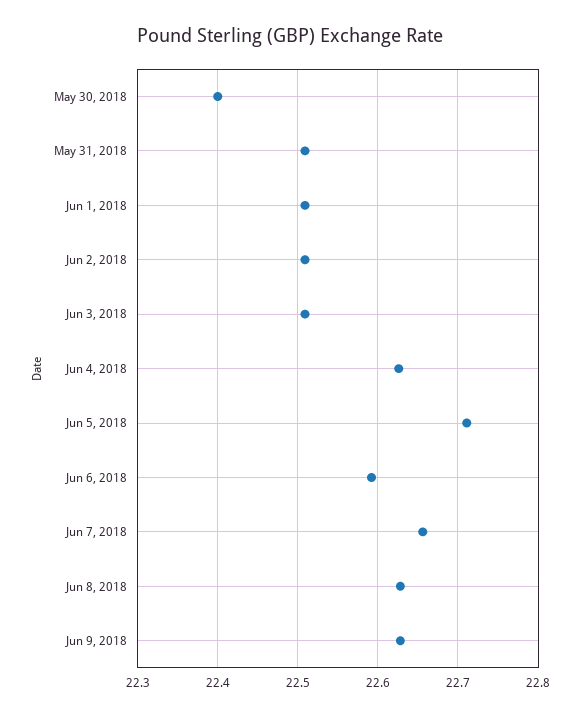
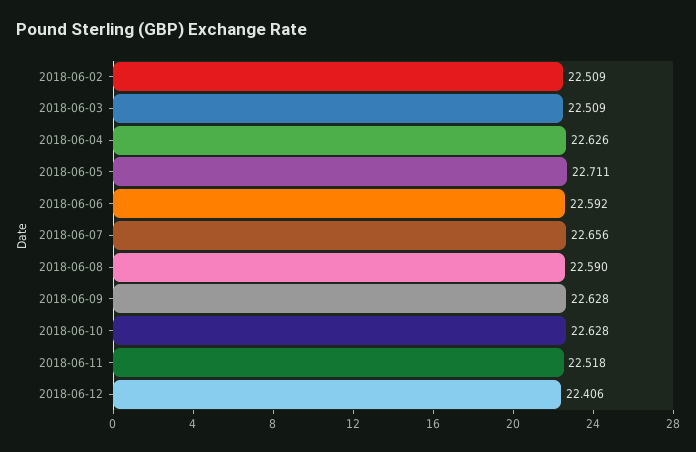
May 30, 2018: 22.4 -> none
May 31, 2018: 22.51 -> none
Jun 1, 2018: 22.51 -> none
Jun 8, 2018: 22.63 -> 22.59
2018-06-10: none -> 22.628
2018-06-11: none -> 22.518
2018-06-12: none -> 22.406

